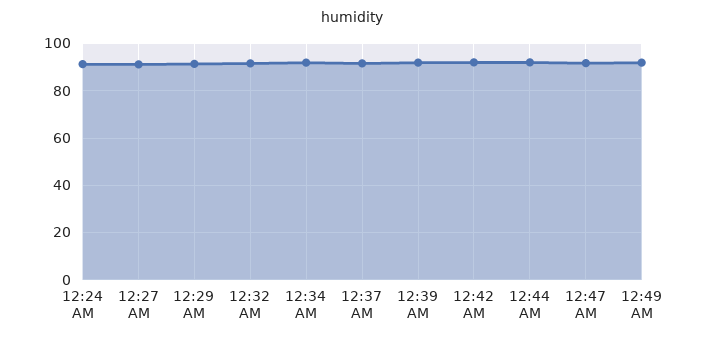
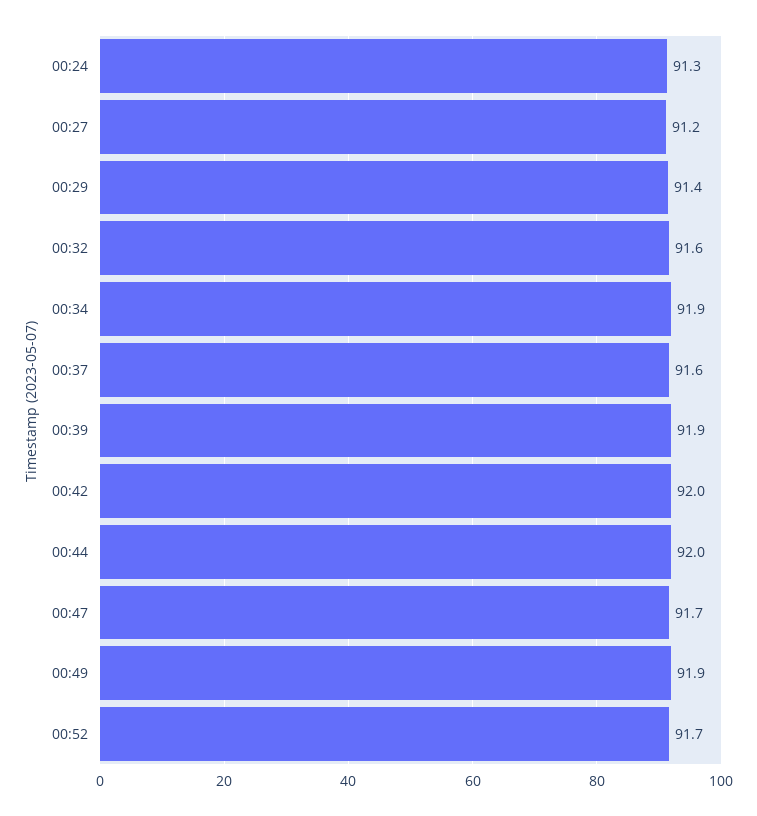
00:52: none -> 91.7

